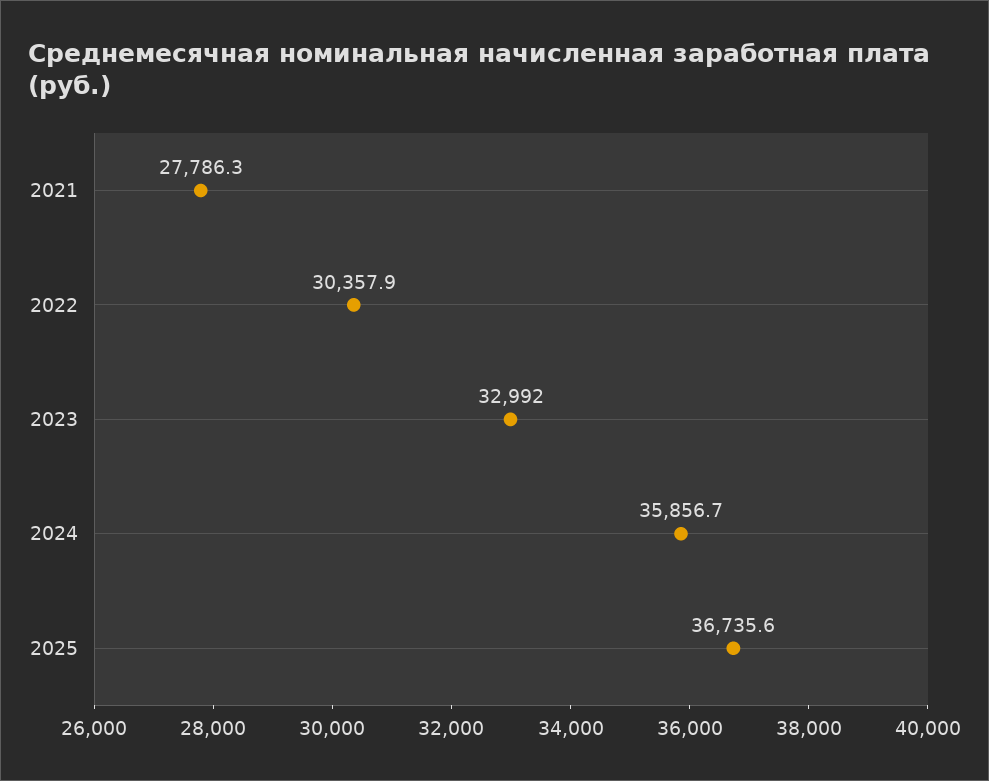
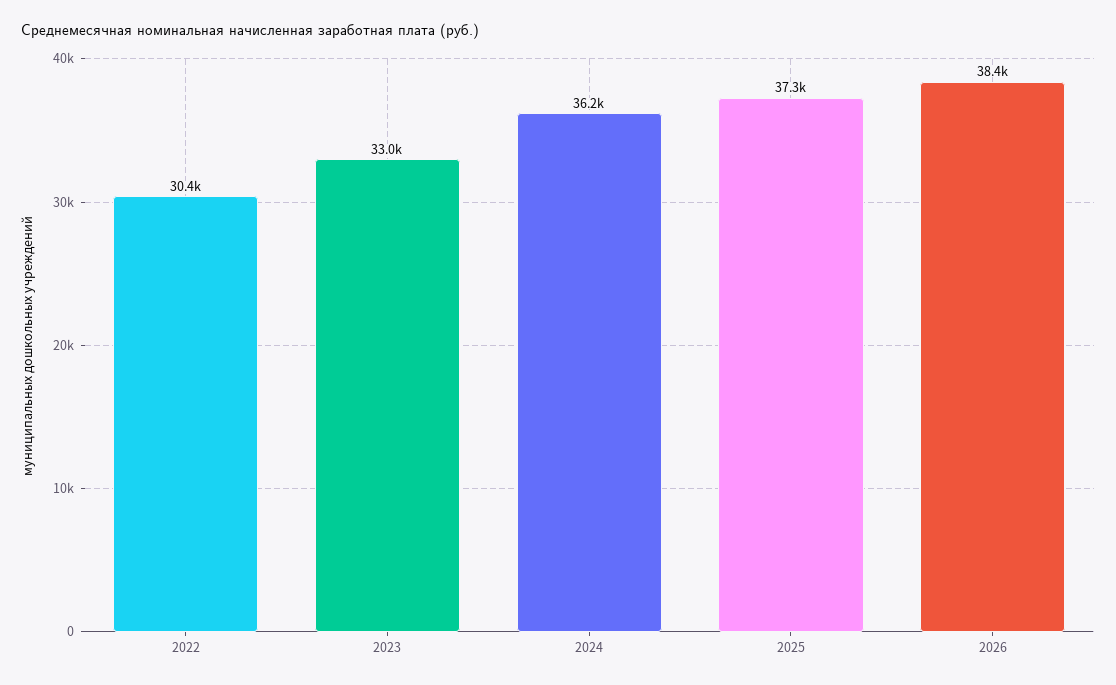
2021: 27786.3 -> none
2024: 35856.7 -> 36200
2025: 36735.6 -> 37300
2026: none -> 38400

